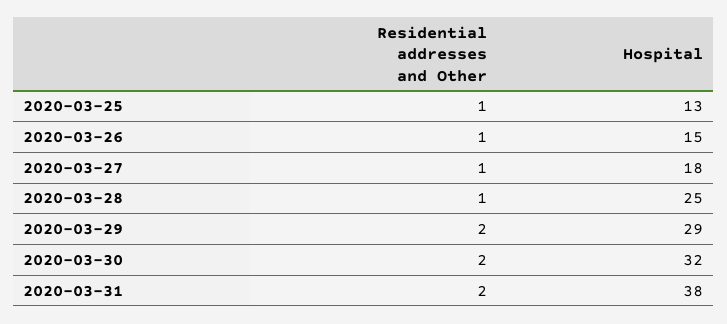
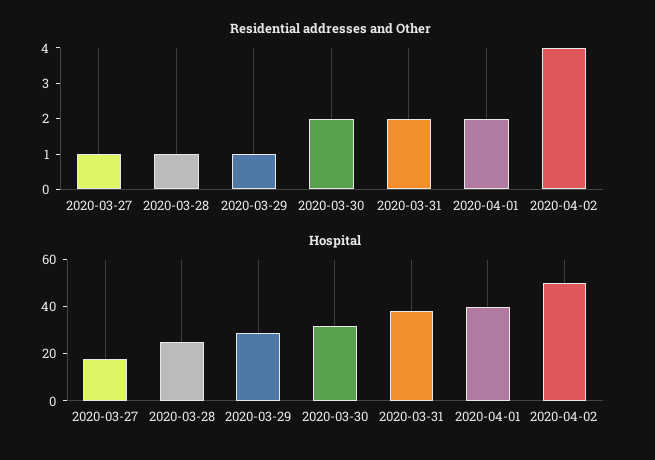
Residential addresses and Other, 2020-03-25: 1 -> none
Hospital, 2020-03-25: 13 -> none
Residential addresses and Other, 2020-03-26: 1 -> none
Hospital, 2020-03-26: 15 -> none
Residential addresses and Other, 2020-03-29: 2 -> 1
Residential addresses and Other, 2020-04-01: none -> 2
Residential addresses and Other, 2020-04-02: none -> 4
Hospital, 2020-04-01: none -> 40
Hospital, 2020-04-02: none -> 50

